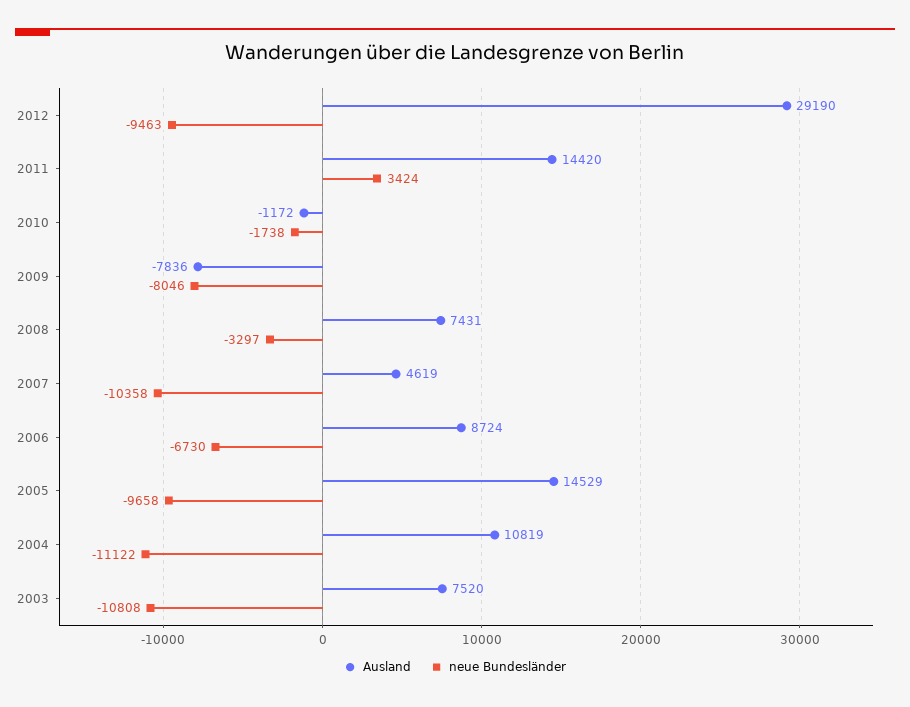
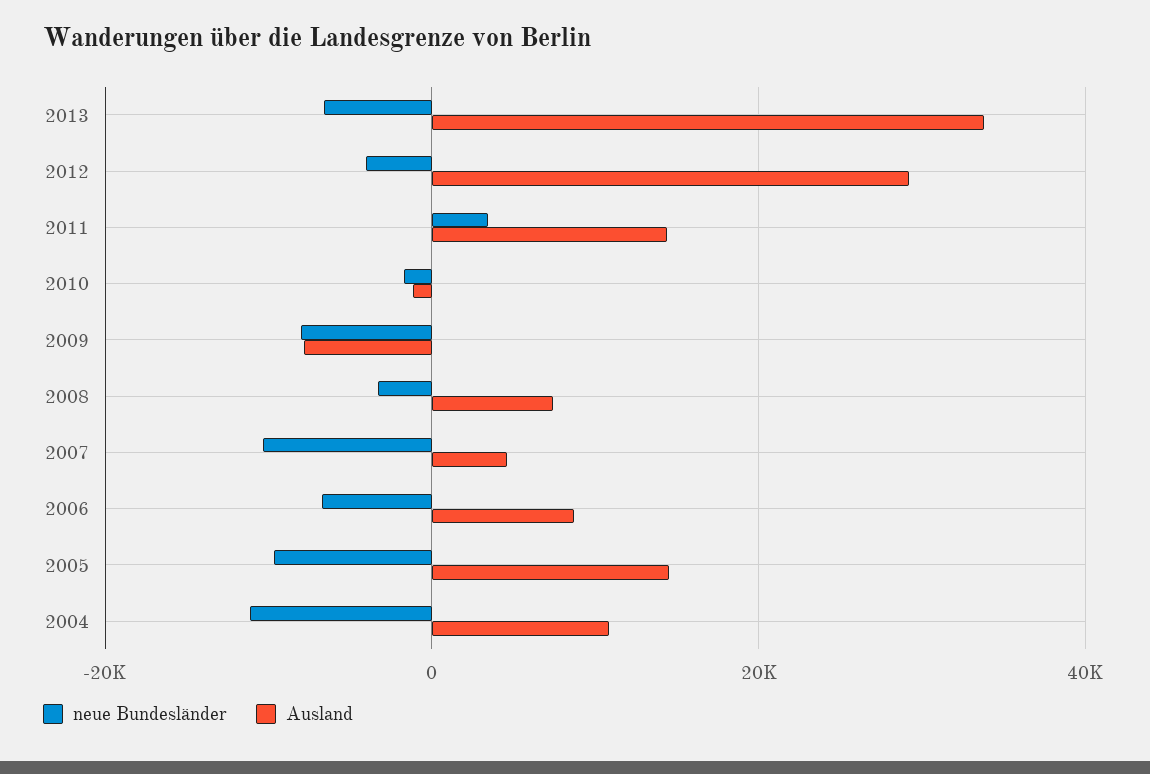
neue Bundesländer, 2012: -9463 -> -4000
Ausland, 2003: 7520 -> none
neue Bundesländer, 2003: -10808 -> none
neue Bundesländer, 2013: none -> -6000
Ausland, 2013: none -> 34000

